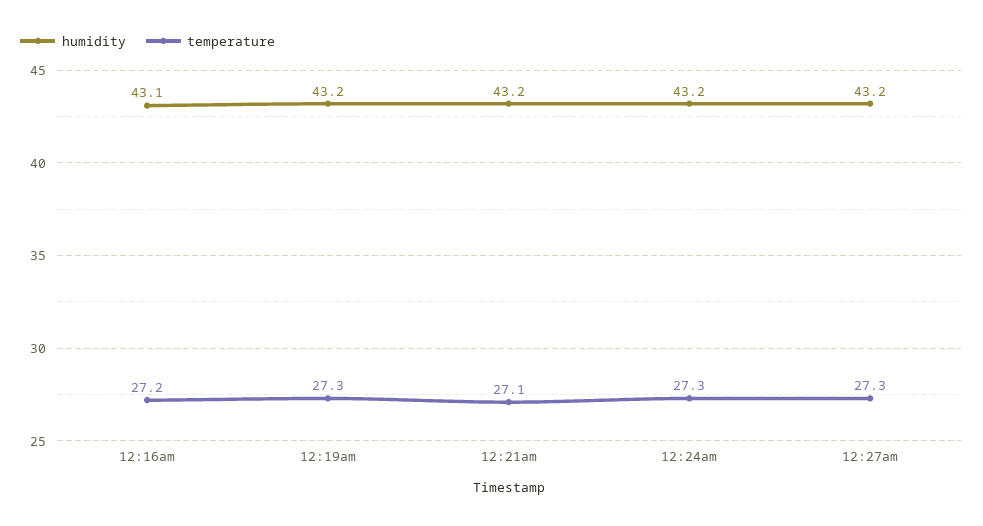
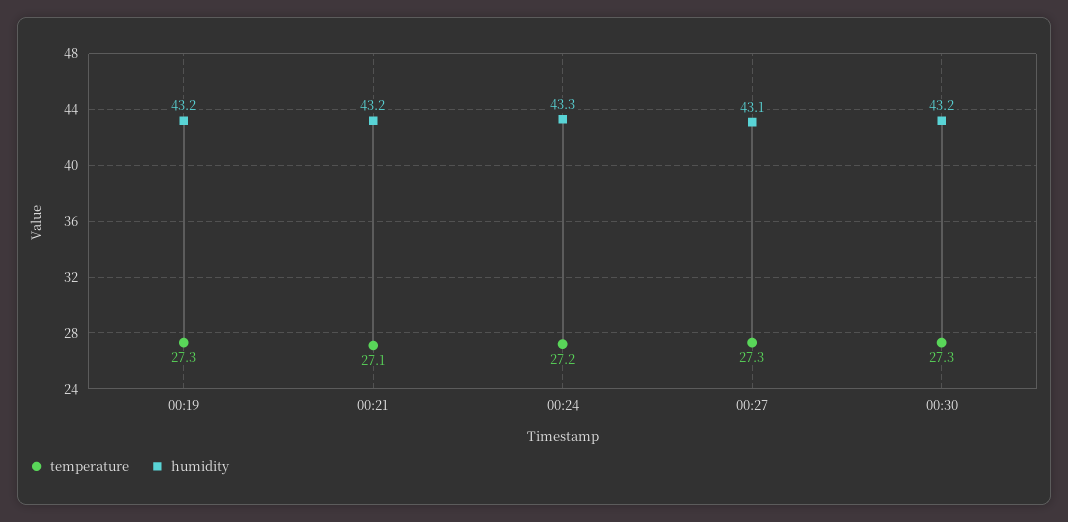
humidity, 12:16am: 43.1 -> none
temperature, 12:16am: 27.2 -> none
humidity, 12:24am: 43.2 -> 43.3
temperature, 12:24am: 27.3 -> 27.2
humidity, 12:27am: 43.2 -> 43.1
temperature, 00:30: none -> 27.3
humidity, 00:30: none -> 43.2

